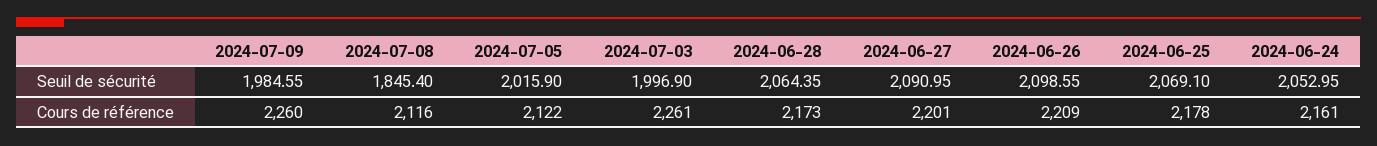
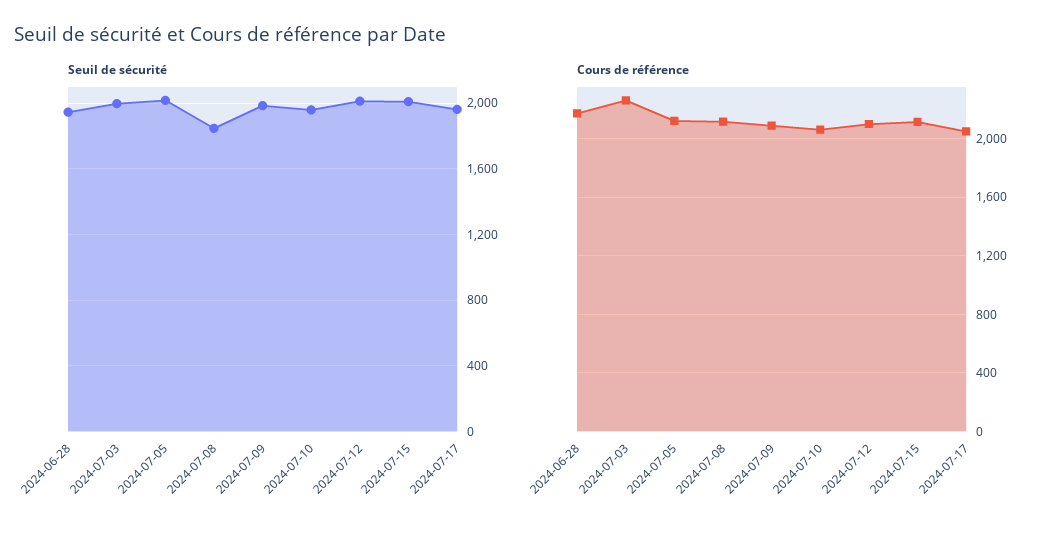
Seuil de sécurité, 2024-06-28: 2064.35 -> 1950
Seuil de sécurité, 2024-06-27: 2090.95 -> none
Seuil de sécurité, 2024-06-26: 2098.55 -> none
Seuil de sécurité, 2024-06-25: 2069.1 -> none
Seuil de sécurité, 2024-06-24: 2052.95 -> none
Cours de référence, 2024-07-09: 2260 -> 2100
Cours de référence, 2024-06-27: 2201 -> none
Cours de référence, 2024-06-26: 2209 -> none
Cours de référence, 2024-06-25: 2178 -> none
Cours de référence, 2024-06-24: 2161 -> none
Seuil de sécurité, 2024-07-10: none -> 1950
Seuil de sécurité, 2024-07-12: none -> 2000
Seuil de sécurité, 2024-07-15: none -> 2000
Seuil de sécurité, 2024-07-17: none -> 1950
Cours de référence, 2024-07-10: none -> 2050
Cours de référence, 2024-07-12: none -> 2100
Cours de référence, 2024-07-15: none -> 2100
Cours de référence, 2024-07-17: none -> 2050

